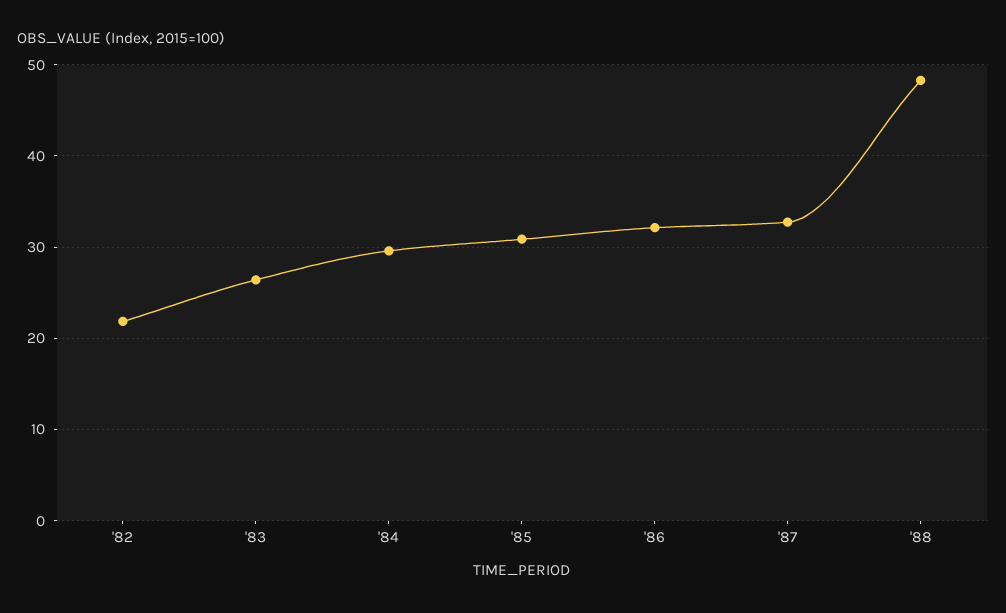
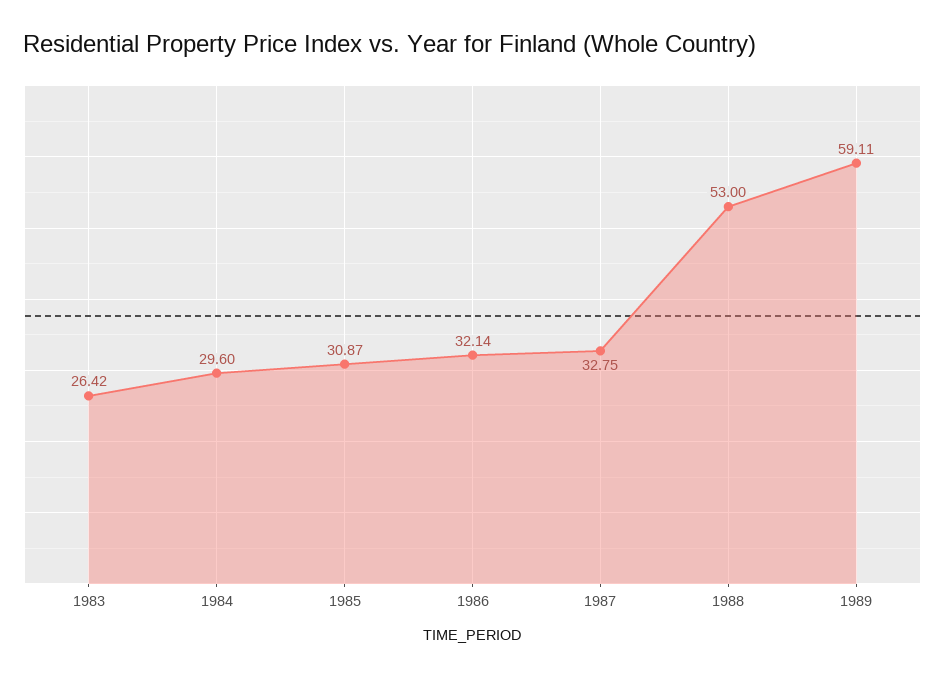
'82: 22 -> none
'88: 48 -> 53
1989: none -> 59.11

